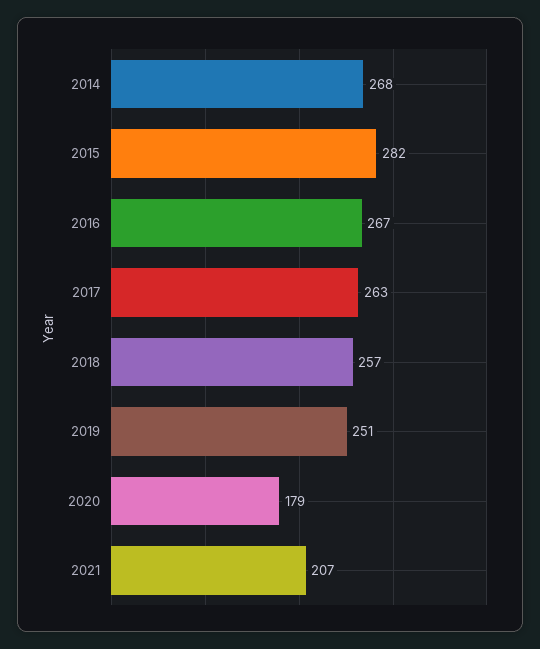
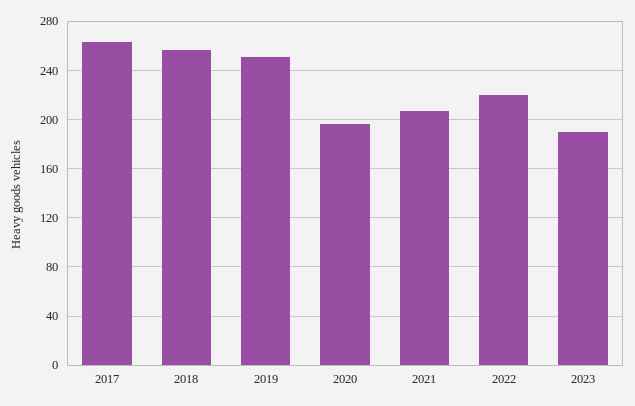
2014: 268 -> none
2015: 282 -> none
2016: 267 -> none
2020: 179 -> 195
2022: none -> 220
2023: none -> 190

